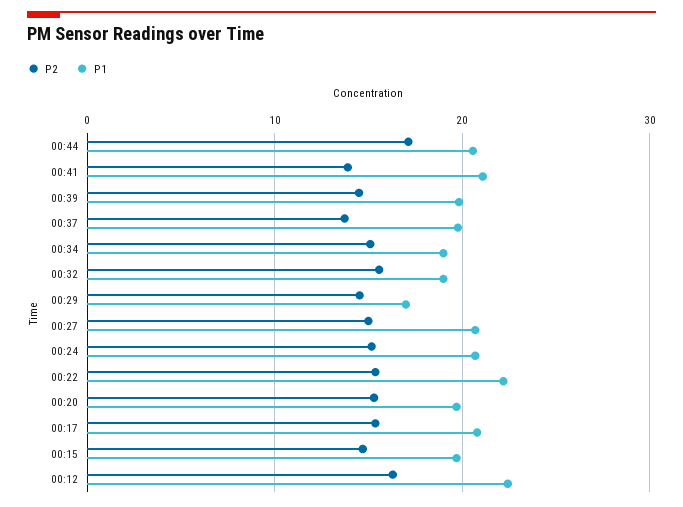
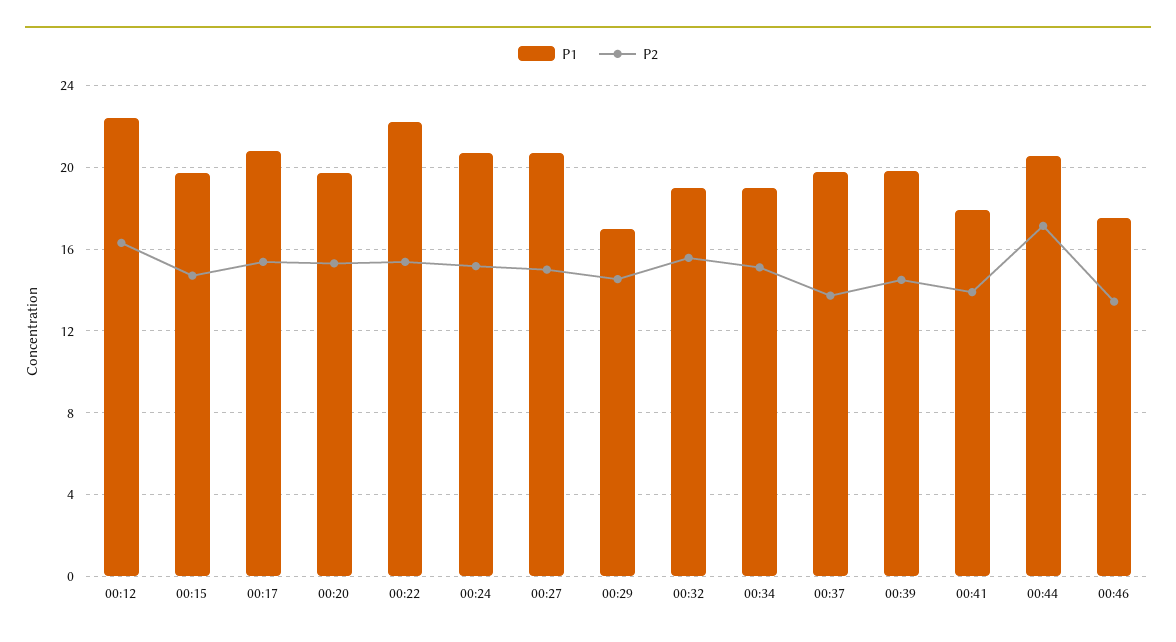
P1, 00:41: 21 -> 18
P1, 00:46: none -> 17.5
P2, 00:46: none -> 13.5

